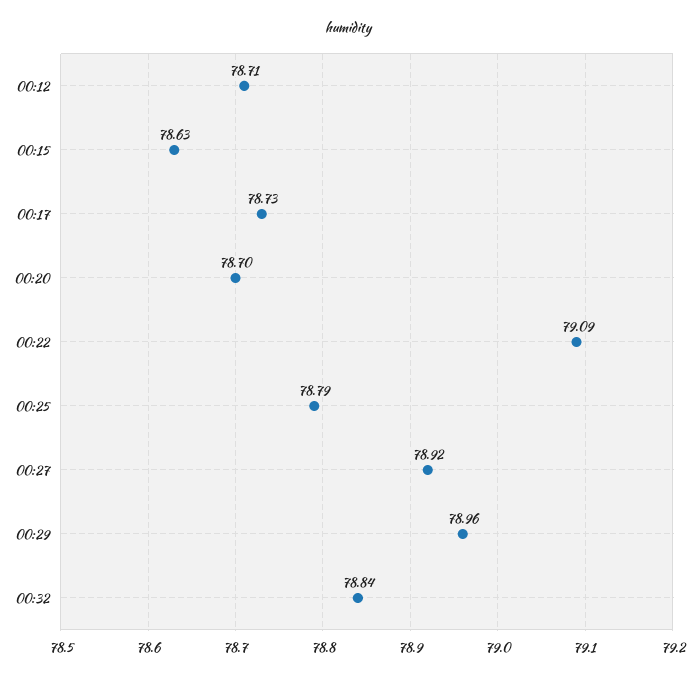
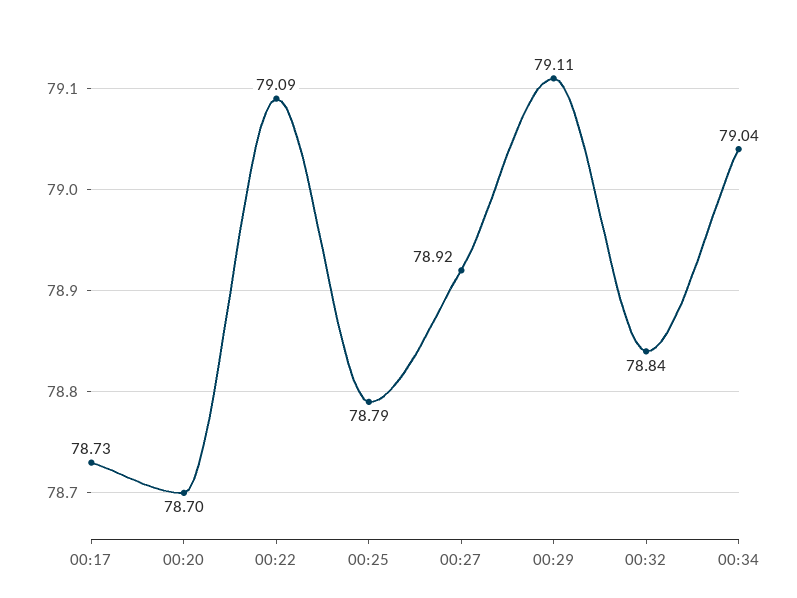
00:12: 78.71 -> none
00:15: 78.63 -> none
00:29: 78.96 -> 79.11
00:34: none -> 79.04

